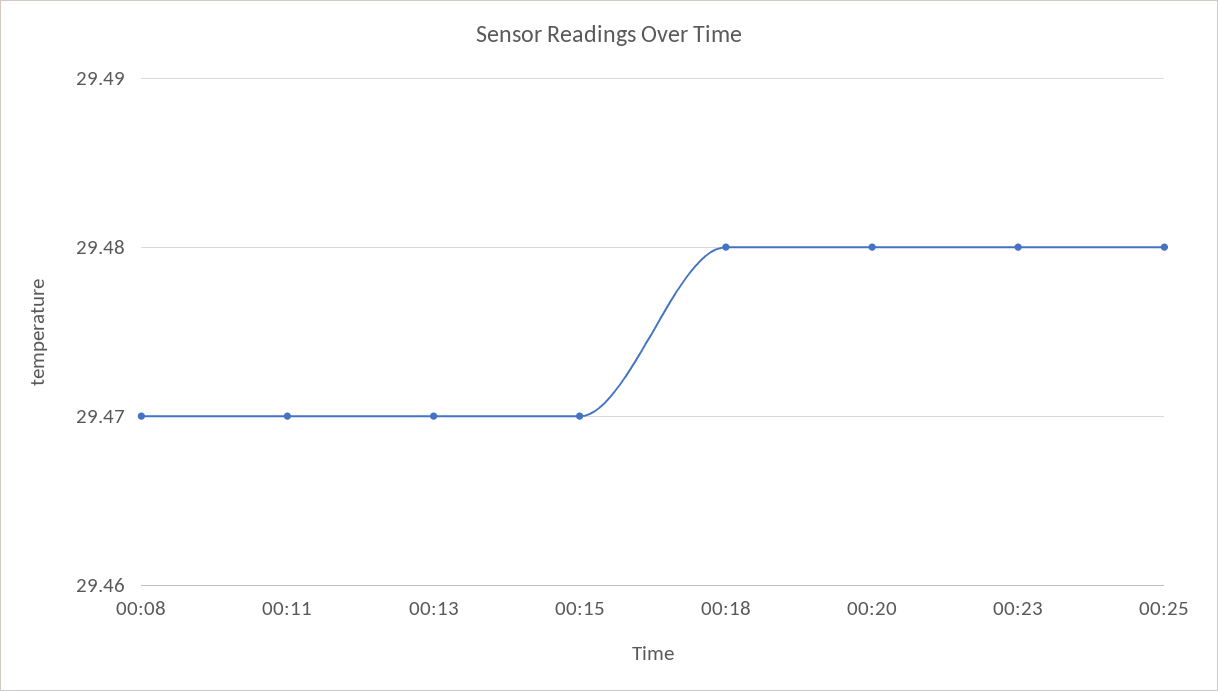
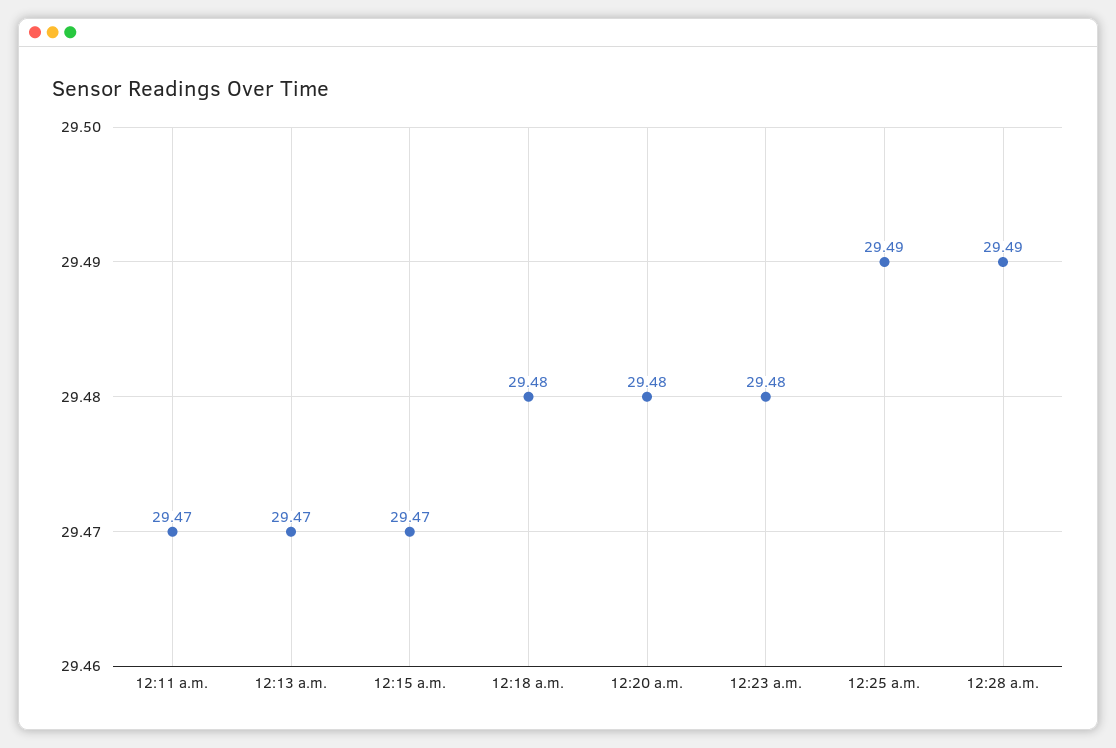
00:08: 29.47 -> none
00:25: 29.48 -> 29.49
12:28 a.m.: none -> 29.49

